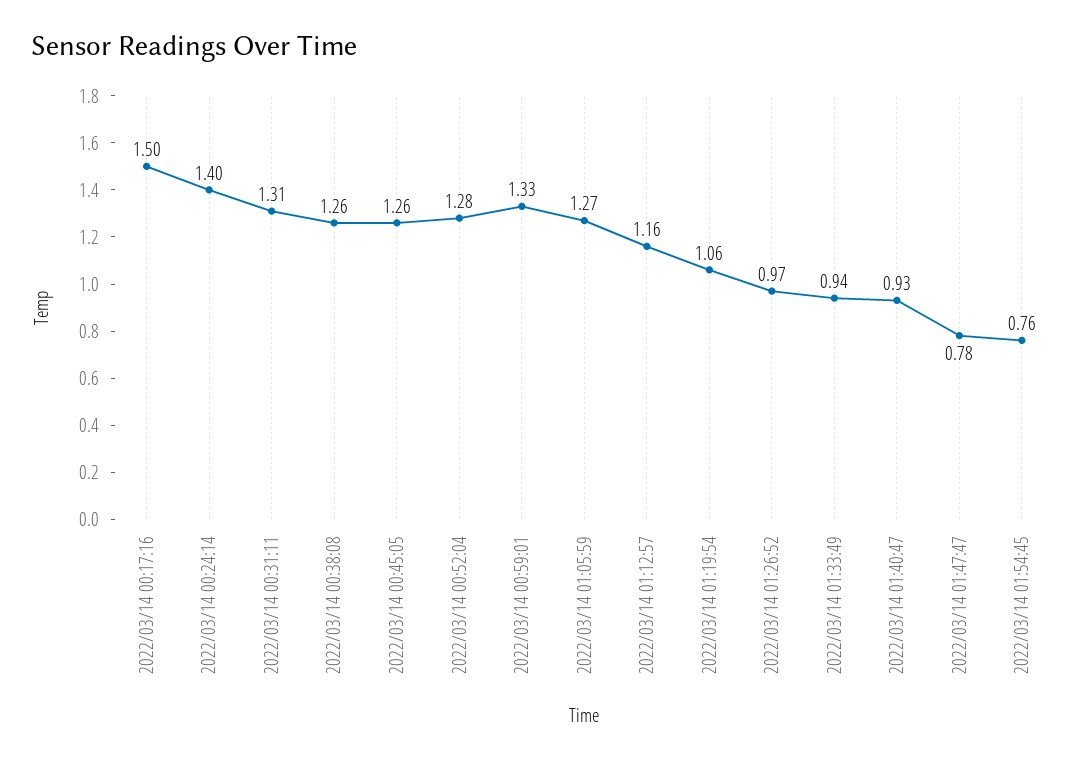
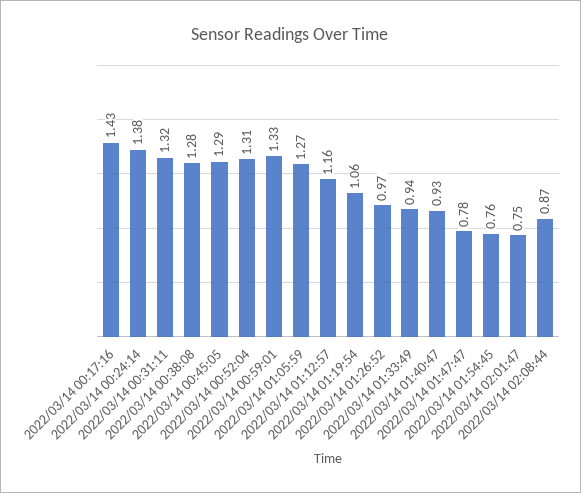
2022/03/14 00:17:16: 1.5 -> 1.43
2022/03/14 00:24:14: 1.4 -> 1.38
2022/03/14 00:31:11: 1.31 -> 1.32
2022/03/14 00:38:08: 1.26 -> 1.28
2022/03/14 00:45:05: 1.26 -> 1.29
2022/03/14 00:52:04: 1.28 -> 1.31
2022/03/14 02:01:47: none -> 0.75
2022/03/14 02:08:44: none -> 0.87

